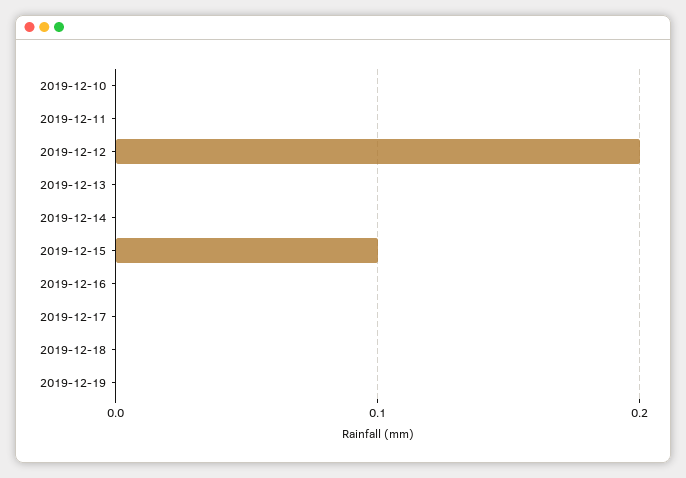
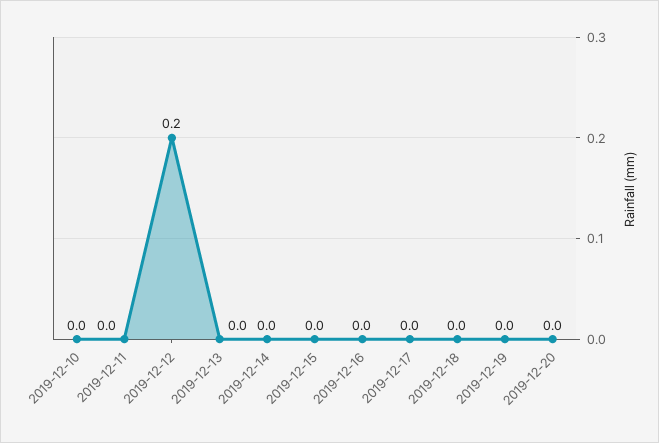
2019-12-15: 0.1 -> 0
2019-12-20: none -> 0

